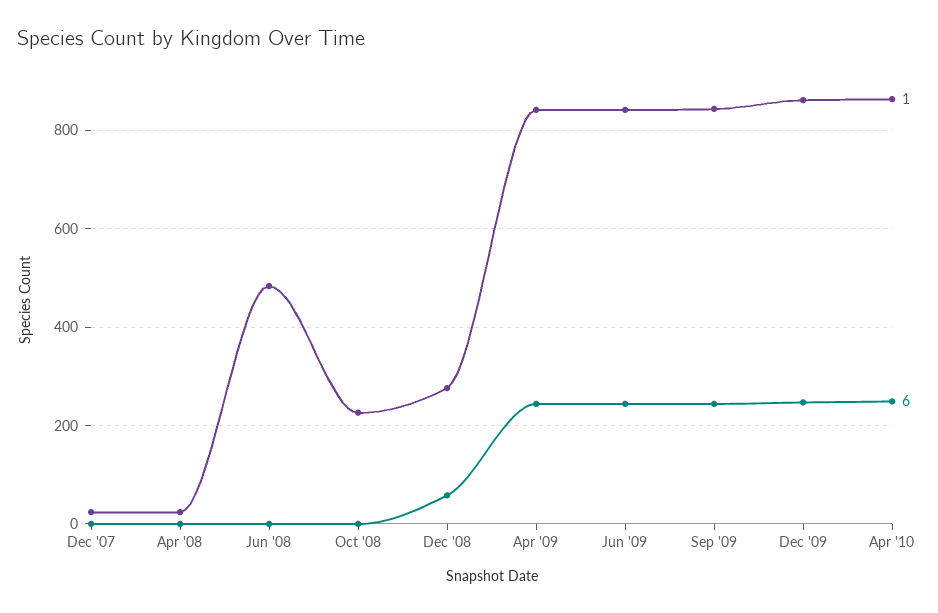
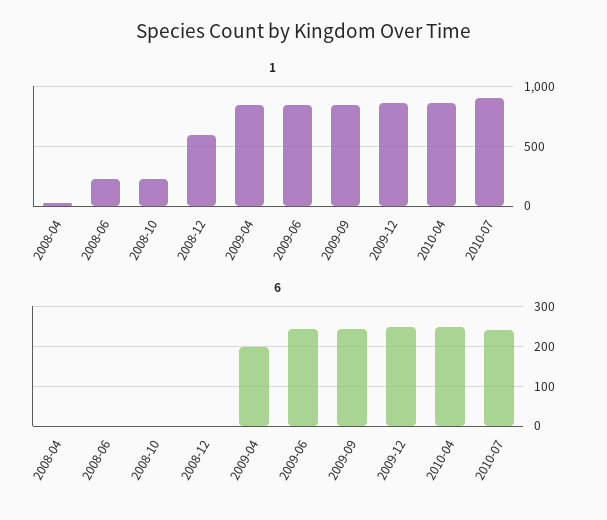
1, Dec '07: 20 -> none
6, Dec '07: 0 -> none
1, Jun '08: 480 -> 200
1, Dec '08: 280 -> 600
6, Dec '08: 60 -> 0
6, Apr '09: 240 -> 200
1, 2010-07: none -> 900
6, 2010-07: none -> 240

